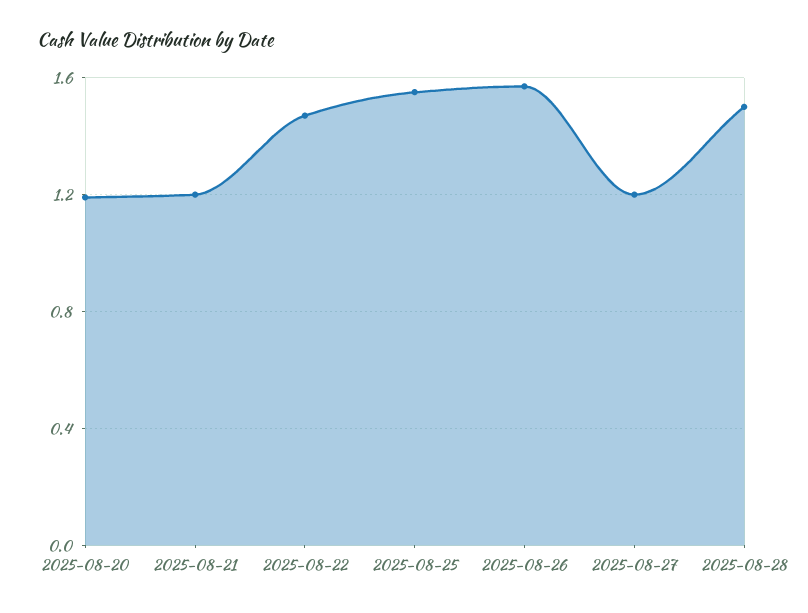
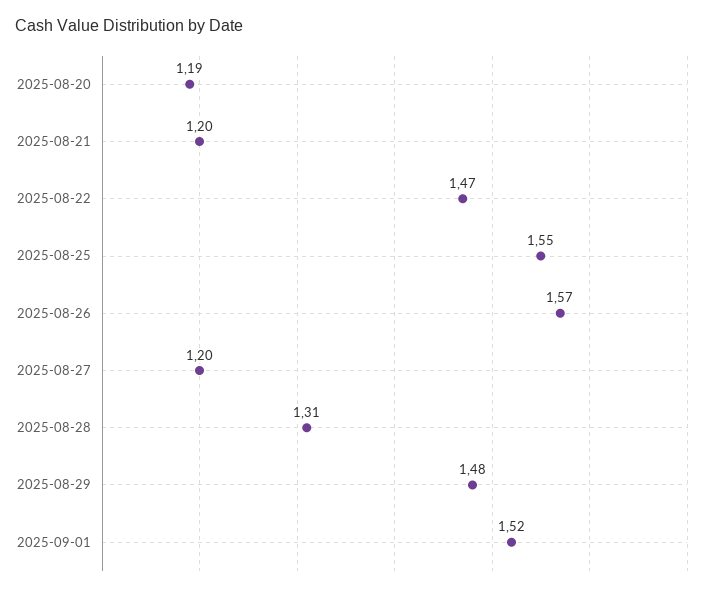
2025-08-28: 1.5 -> 1.31
2025-08-29: none -> 1.48
2025-09-01: none -> 1.52

